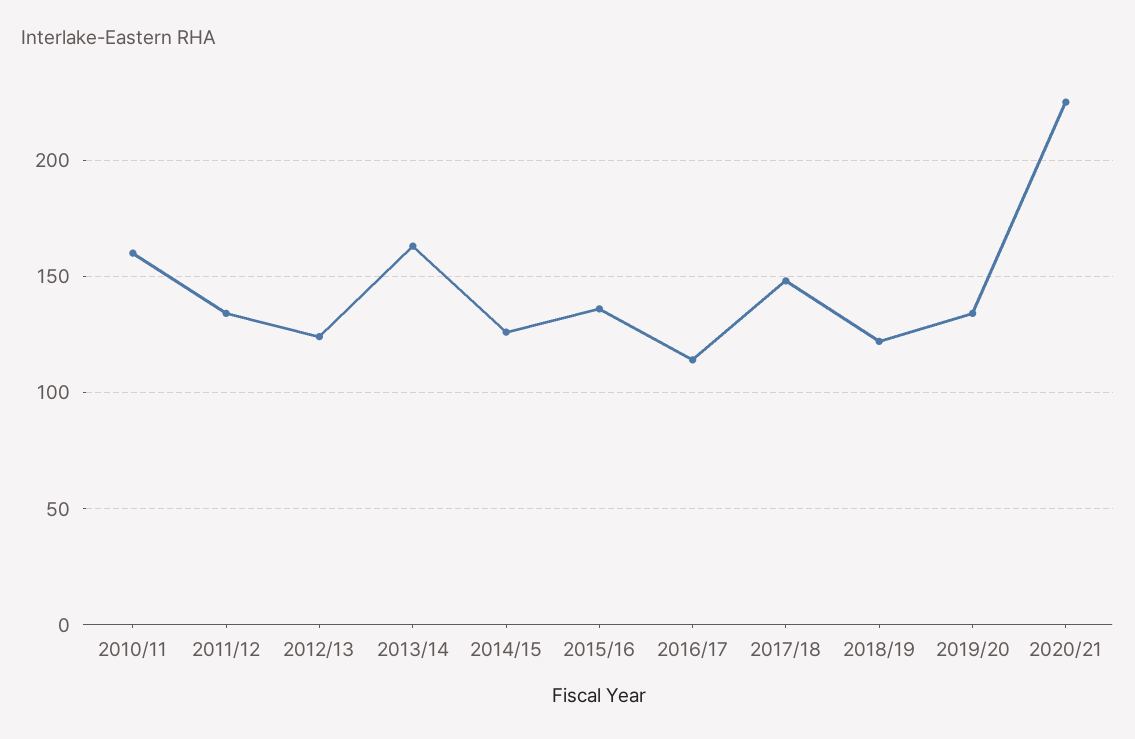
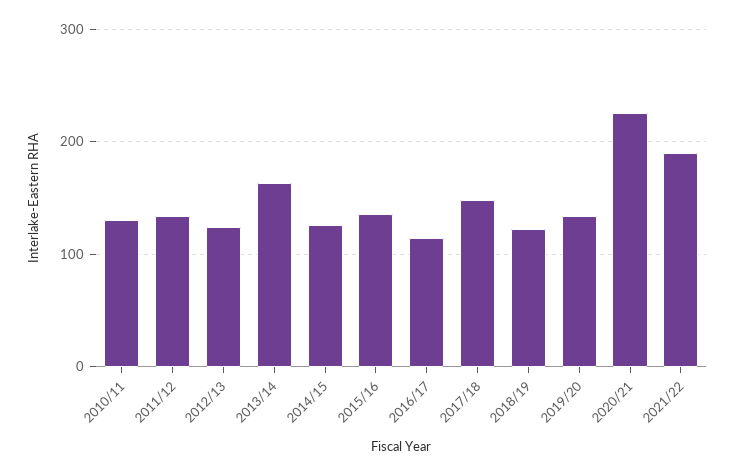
2010/11: 160 -> 130
2021/22: none -> 190

